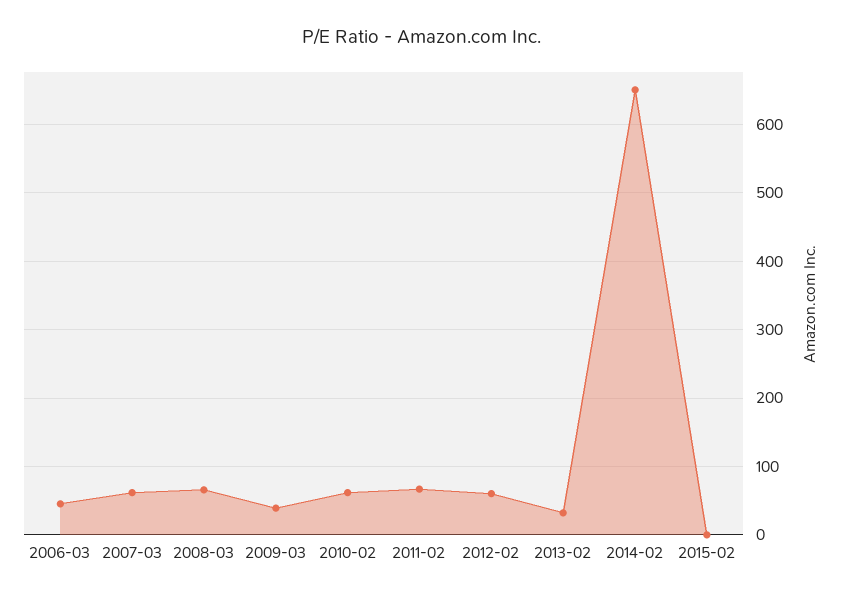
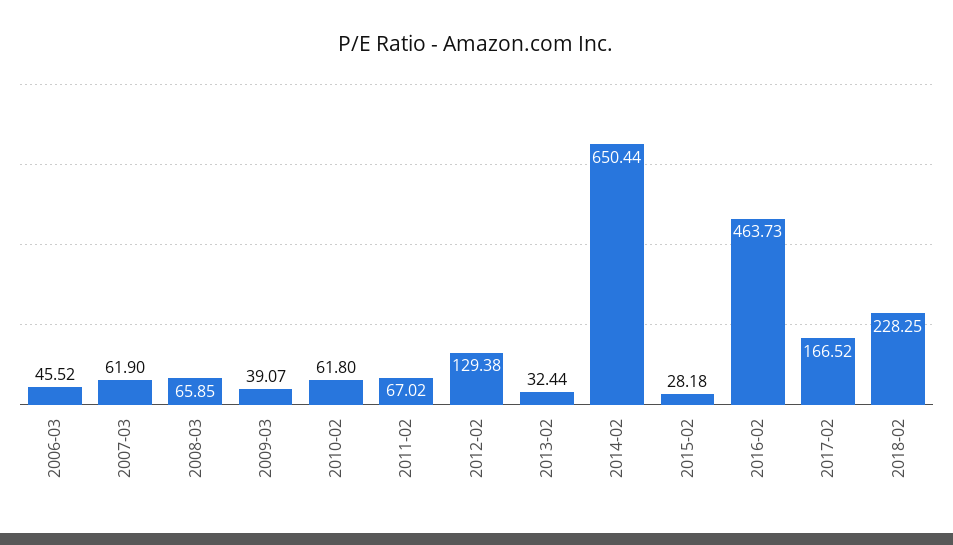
2012-02: 60 -> 129.38
2015-02: 0 -> 28.18
2016-02: none -> 463.73
2017-02: none -> 166.52
2018-02: none -> 228.25

